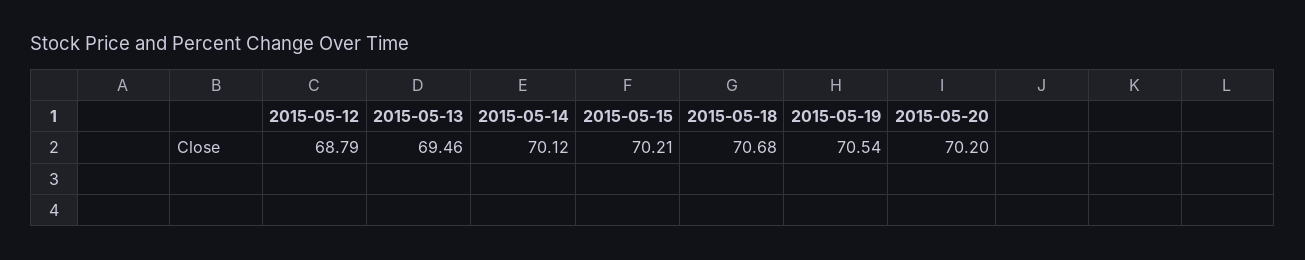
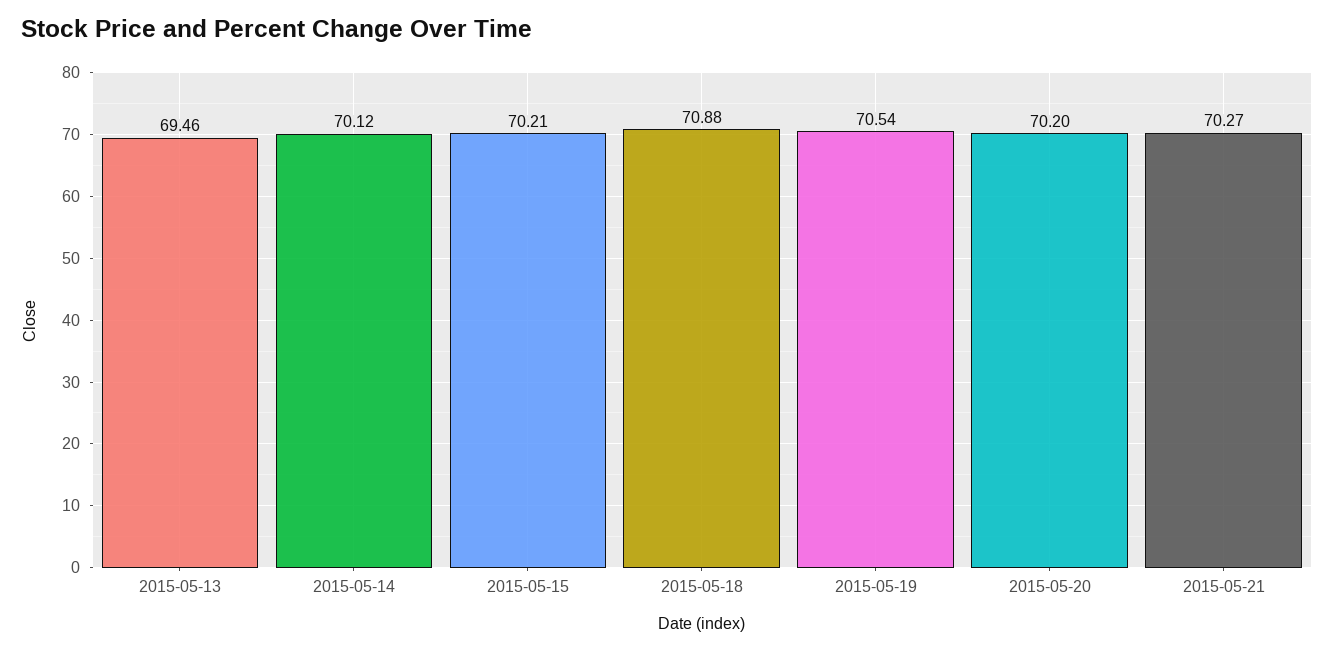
2015-05-12: 68.79 -> none
2015-05-18: 70.68 -> 70.88
2015-05-21: none -> 70.27

